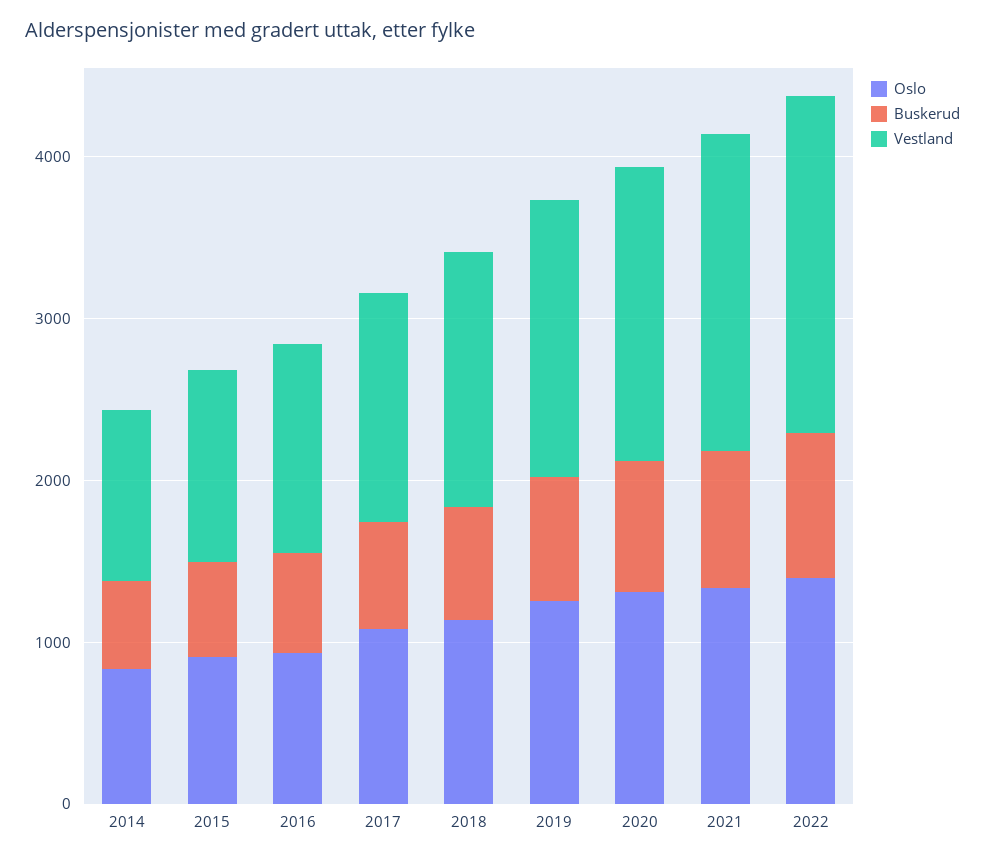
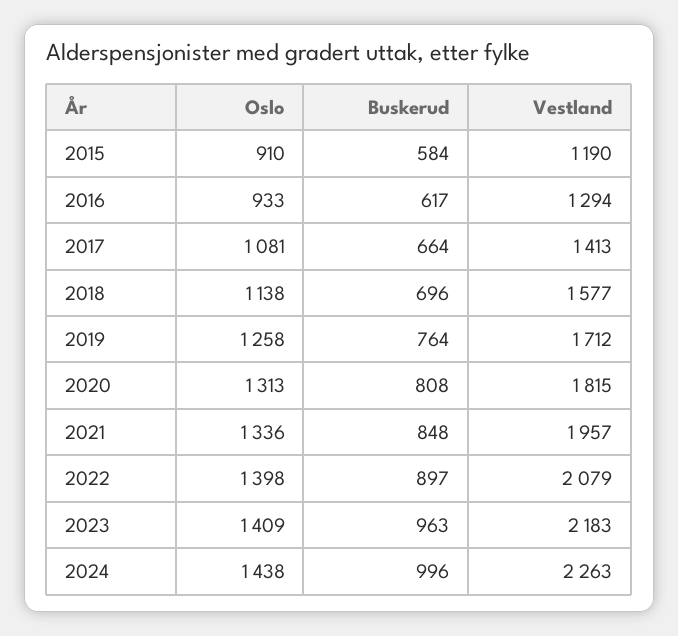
Oslo, 2014: 800 -> none
Buskerud, 2014: 600 -> none
Vestland, 2014: 1000 -> none
Oslo, 2023: none -> 1409
Buskerud, 2023: none -> 963
Vestland, 2023: none -> 2183
Oslo, 2024: none -> 1438
Buskerud, 2024: none -> 996
Vestland, 2024: none -> 2263

